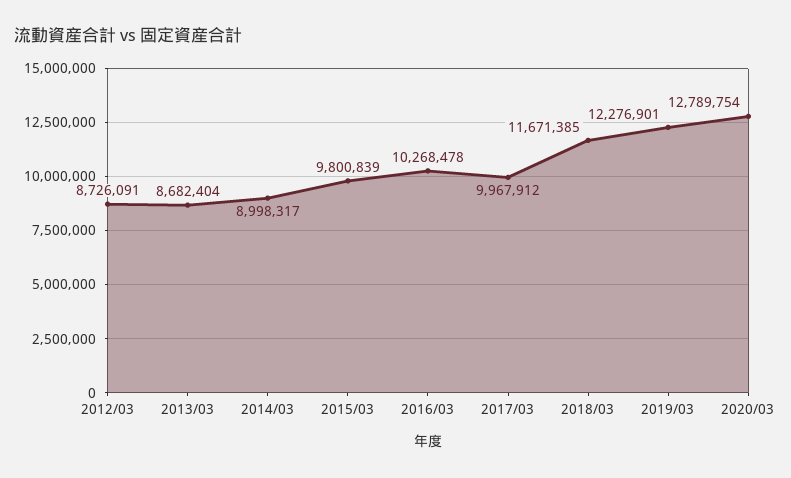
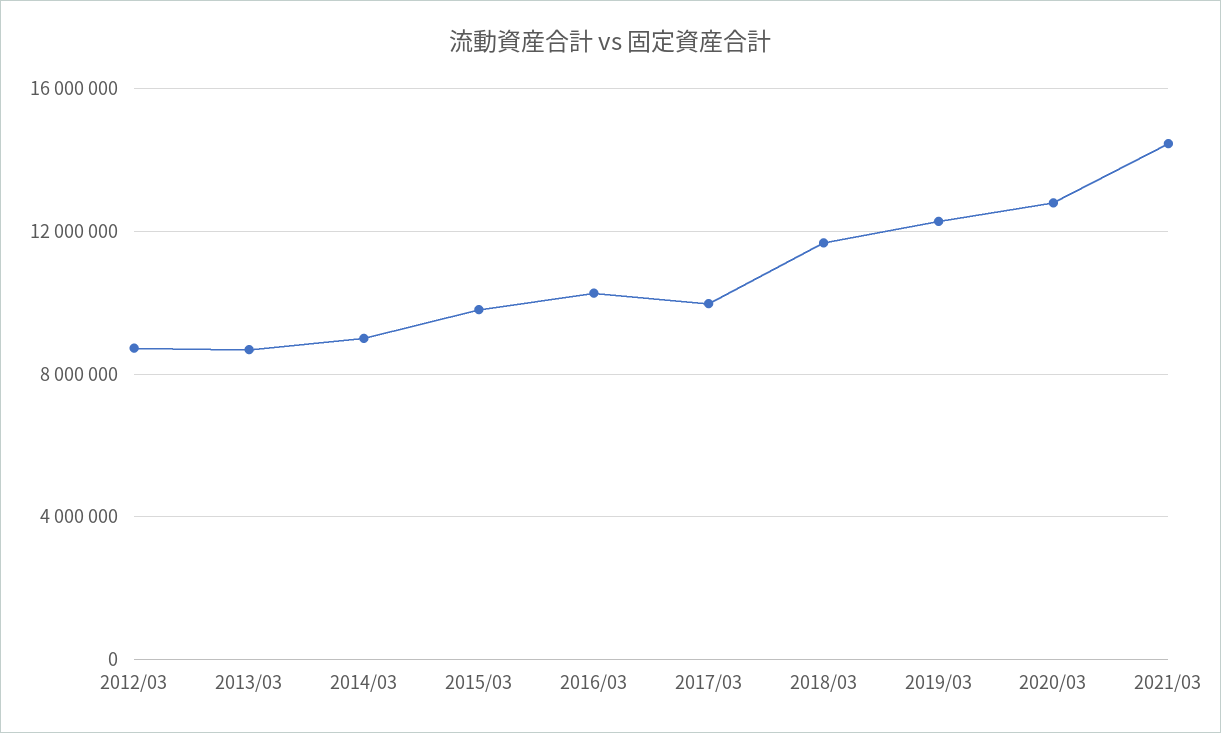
2021/03: none -> 14500000

